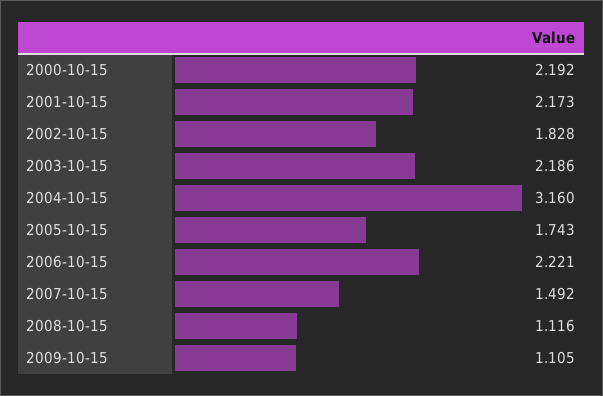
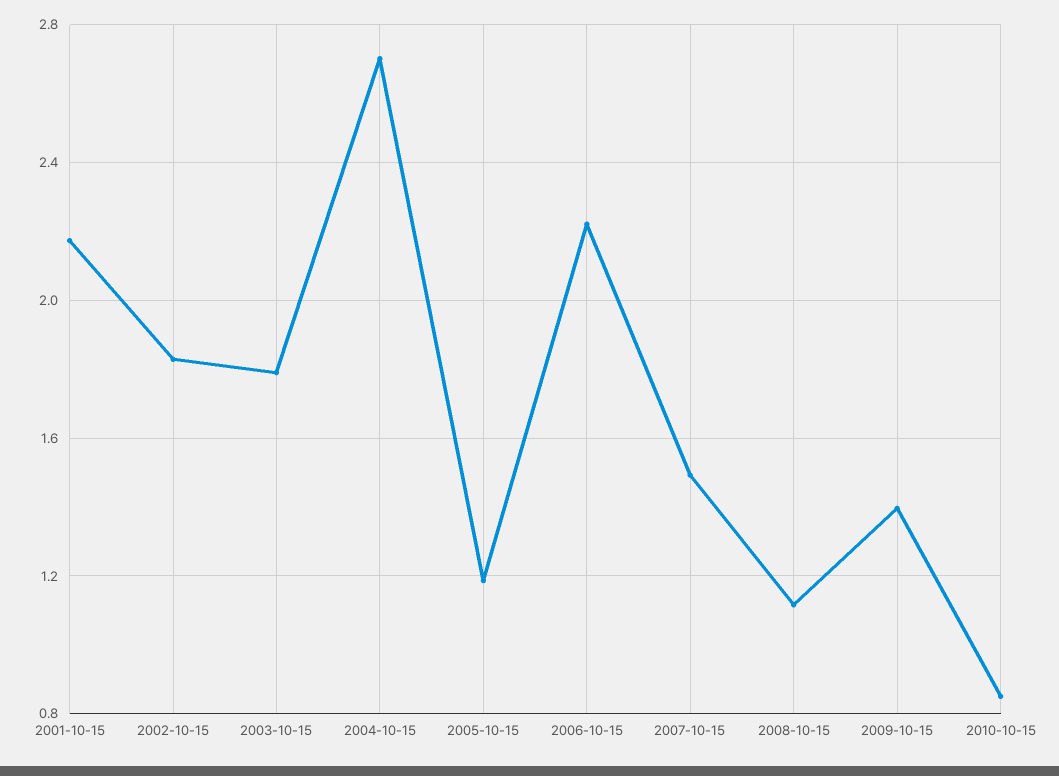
2000-10-15: 2.192 -> none
2003-10-15: 2.186 -> 1.8
2004-10-15: 3.16 -> 2.7
2005-10-15: 1.743 -> 1.2
2009-10-15: 1.105 -> 1.4
2010-10-15: none -> 0.85

